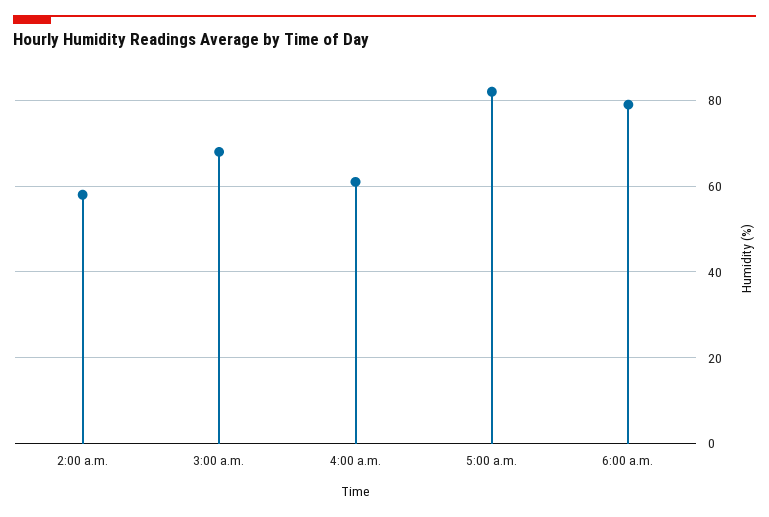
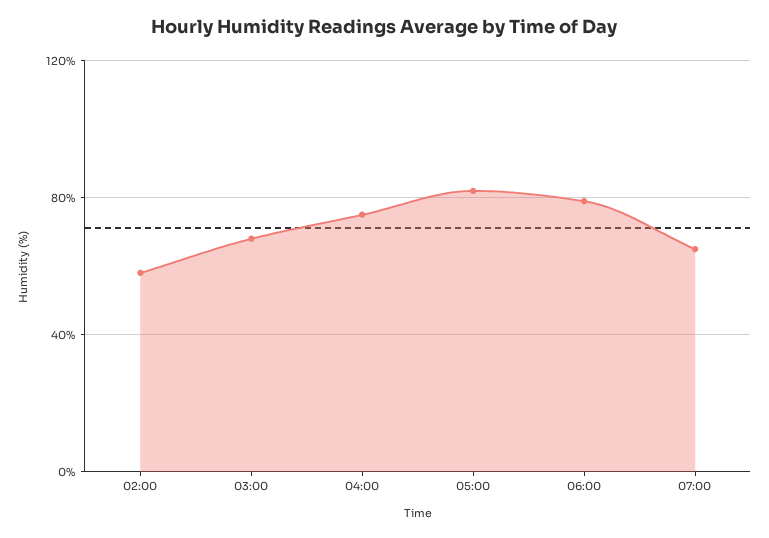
4:00 a.m.: 60 -> 75
07:00: none -> 65

